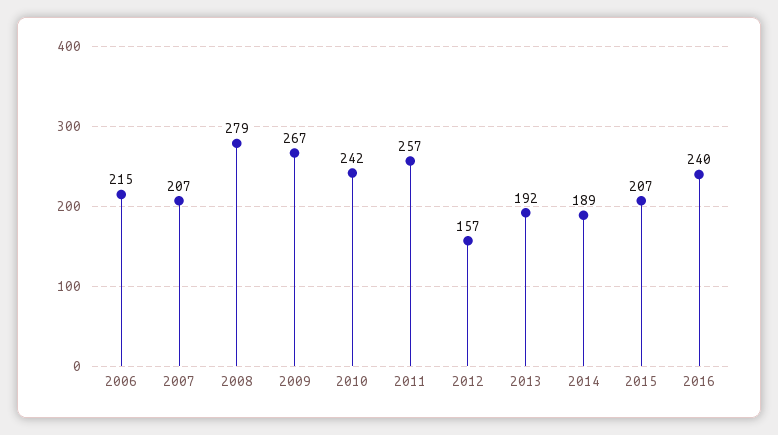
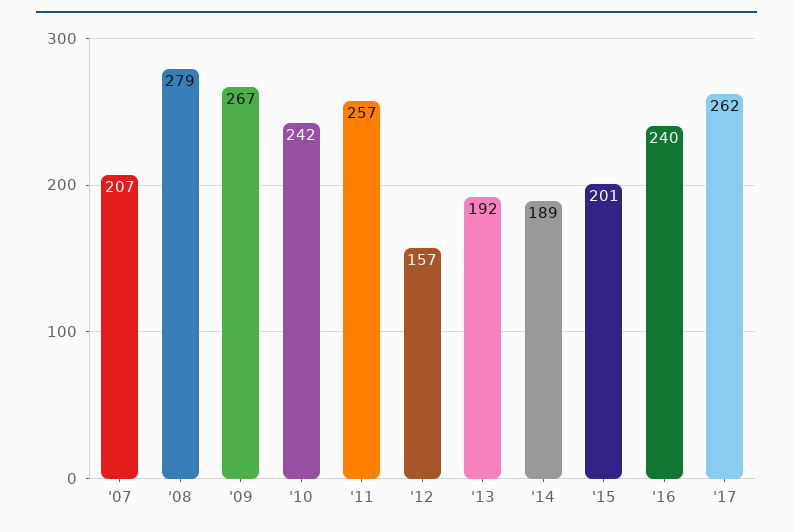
2006: 215 -> none
2015: 207 -> 201
'17: none -> 262

